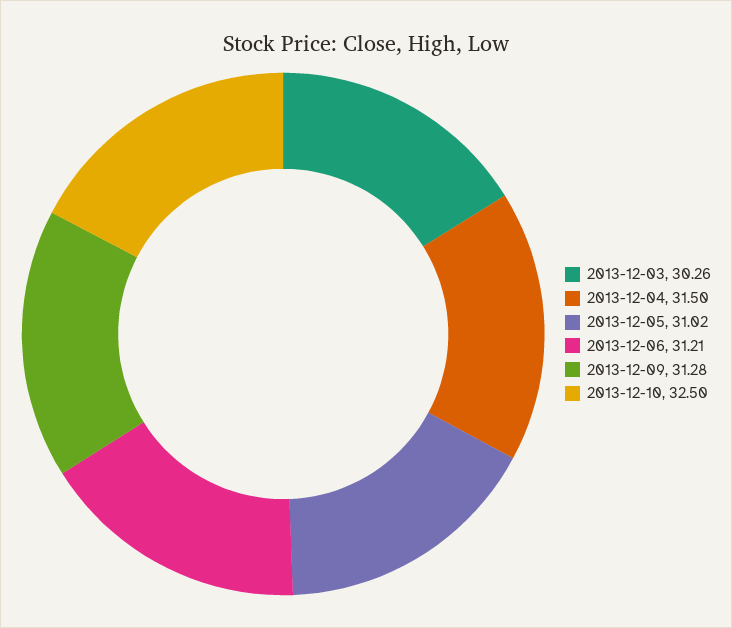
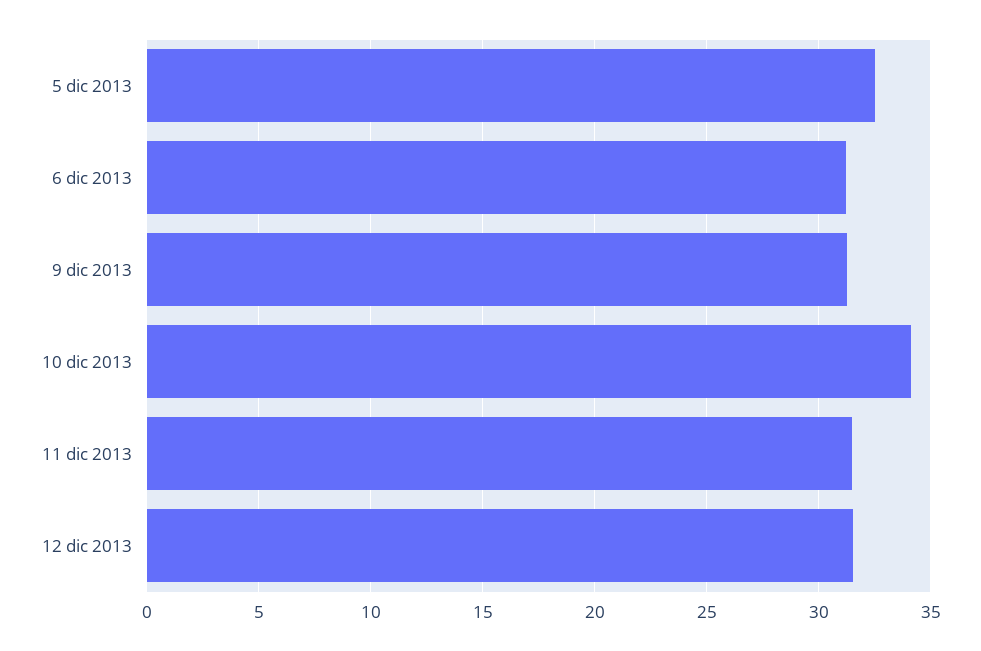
2013-12-03: 30.26 -> none
2013-12-04: 31.5 -> none
2013-12-05: 31.02 -> 32.5
2013-12-10: 32.5 -> 34
11 dic 2013: none -> 31.5
12 dic 2013: none -> 31.5

